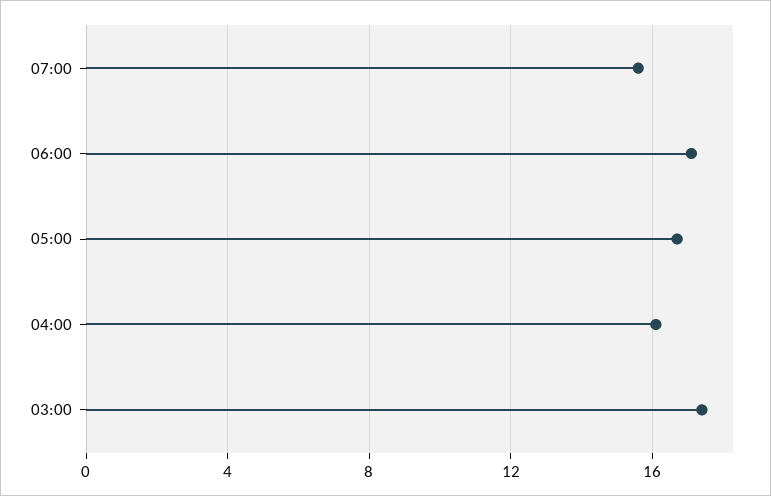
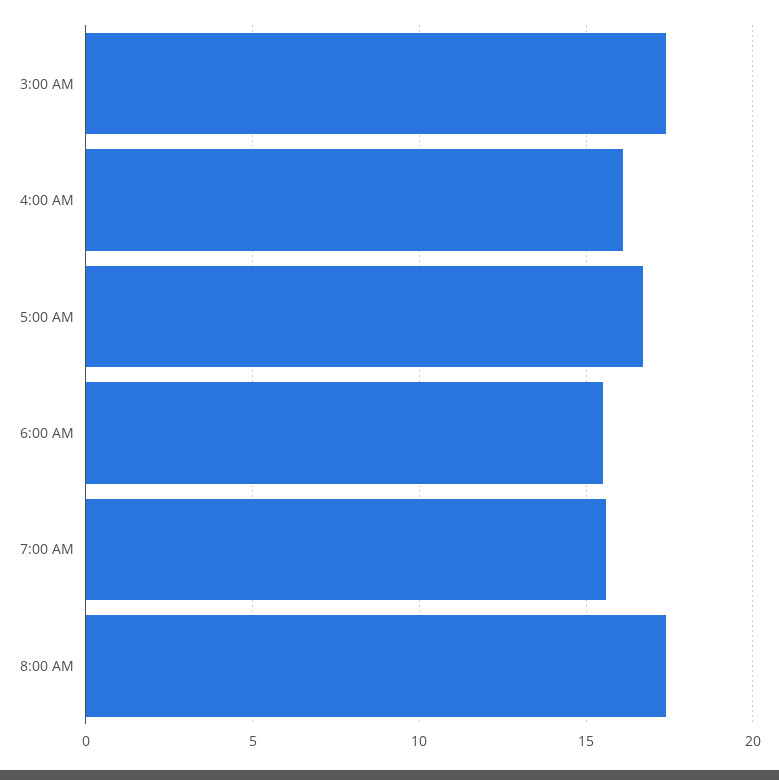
06:00: 17 -> 15.5
8:00 AM: none -> 17.5

